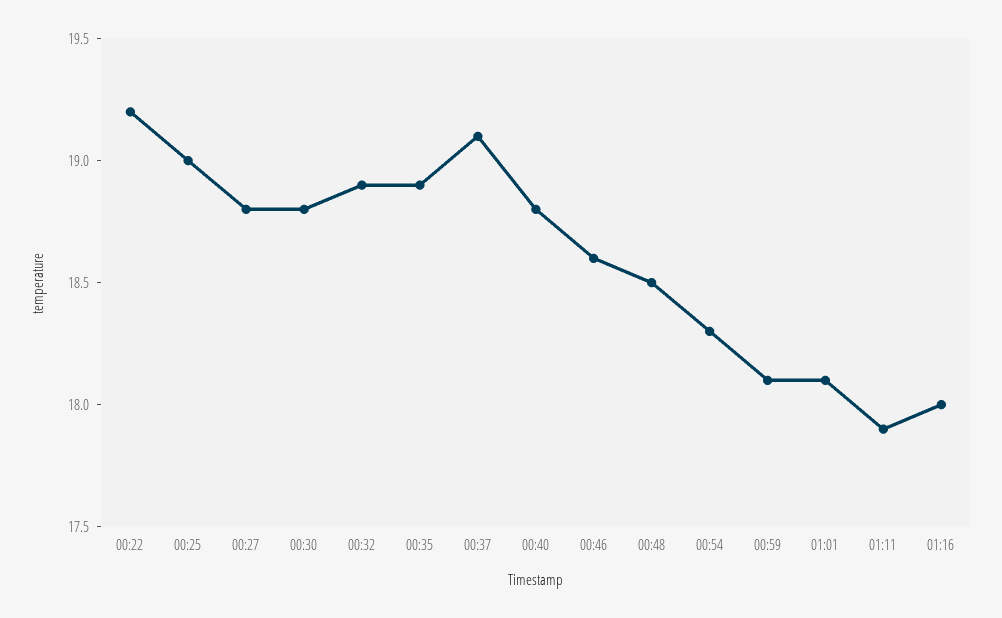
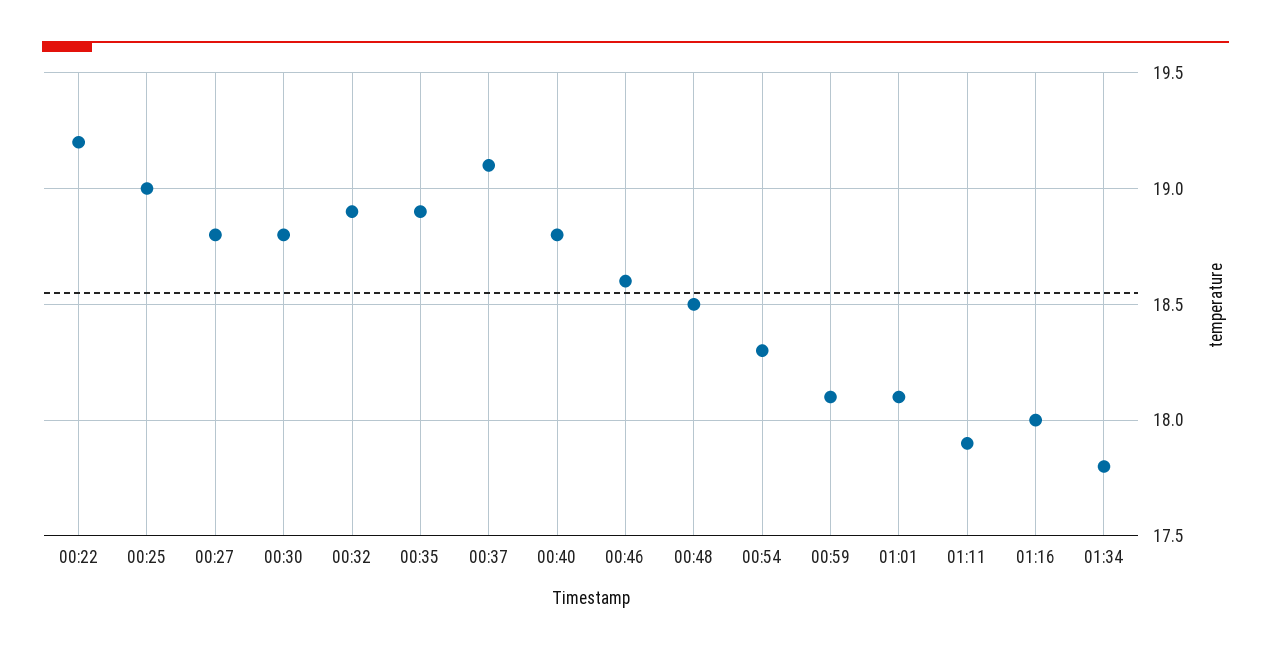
01:34: none -> 17.8

